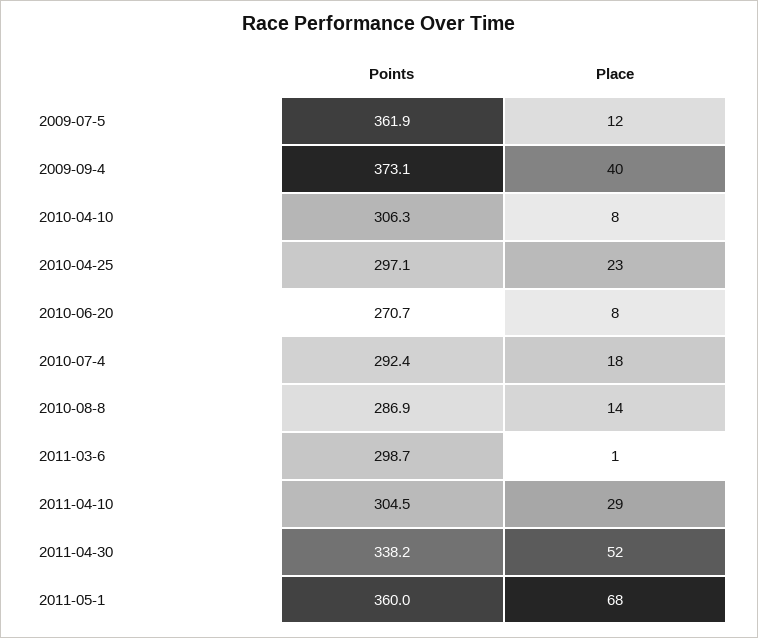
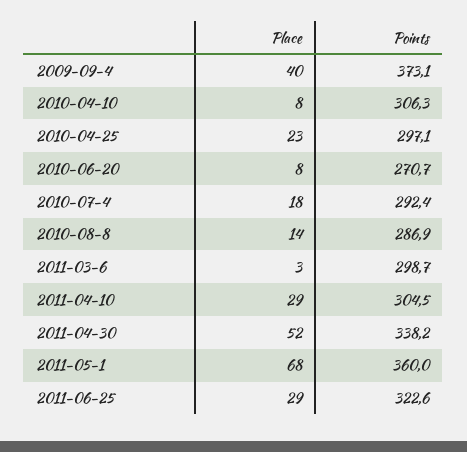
Points, 2009-07-5: 361.9 -> none
Place, 2009-07-5: 12 -> none
Place, 2011-03-6: 1 -> 3
Place, 2011-06-25: none -> 29
Points, 2011-06-25: none -> 322.6

